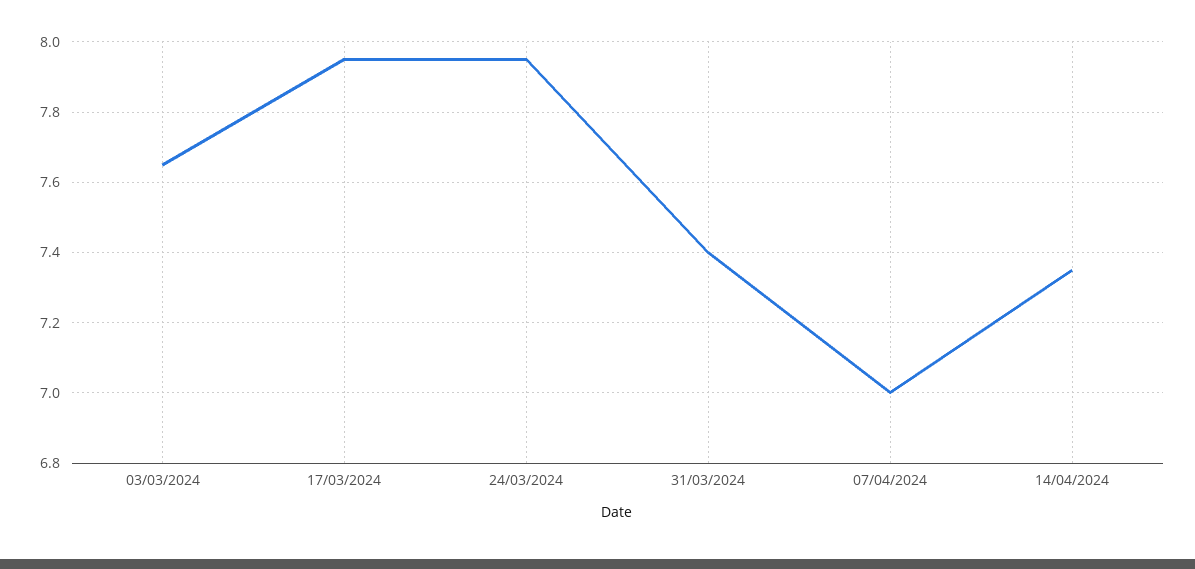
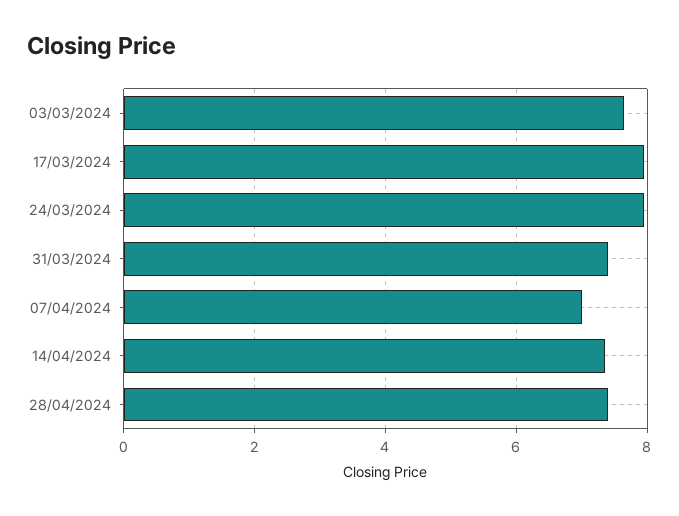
28/04/2024: none -> 7.4

